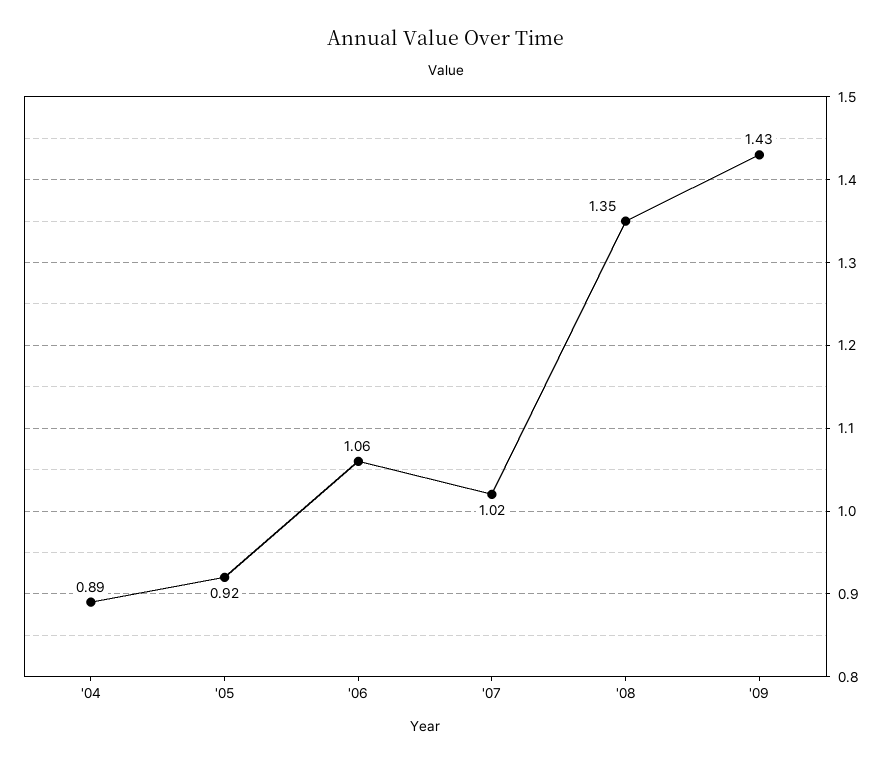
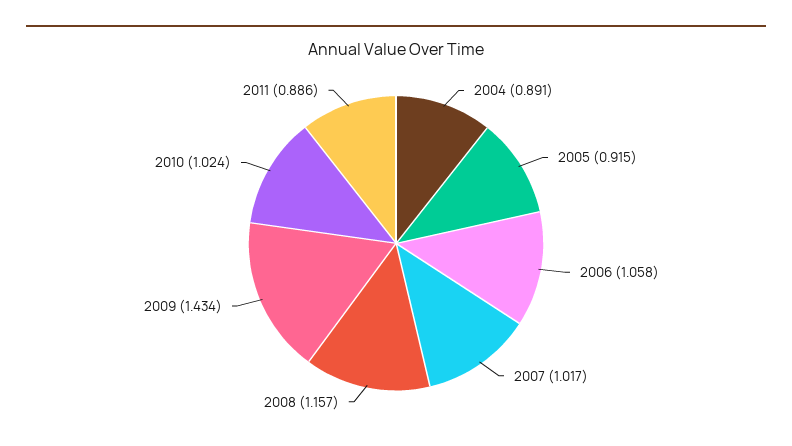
'08: 1.35 -> 1.157
2010: none -> 1.024
2011: none -> 0.886

